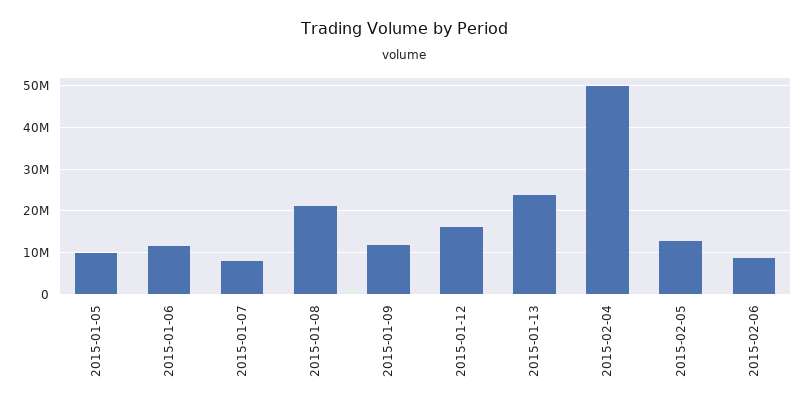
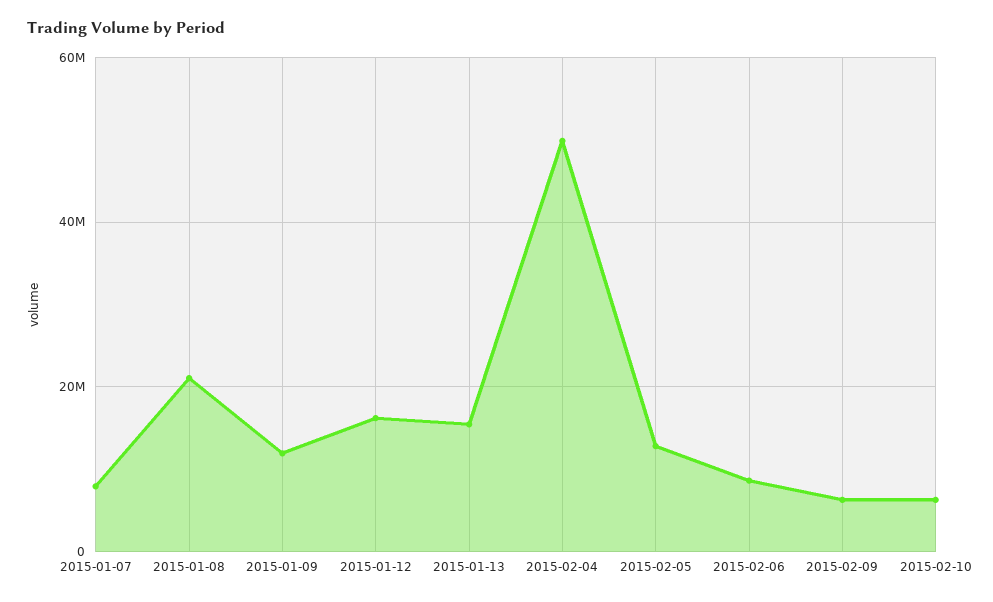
2015-01-05: 10000000 -> none
2015-01-06: 12000000 -> none
2015-01-13: 24000000 -> 16000000
2015-02-09: none -> 6000000
2015-02-10: none -> 6000000

